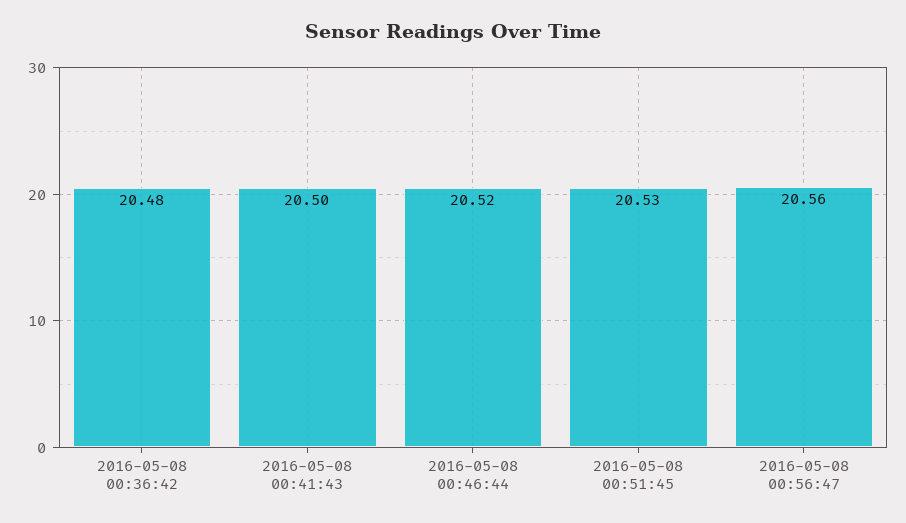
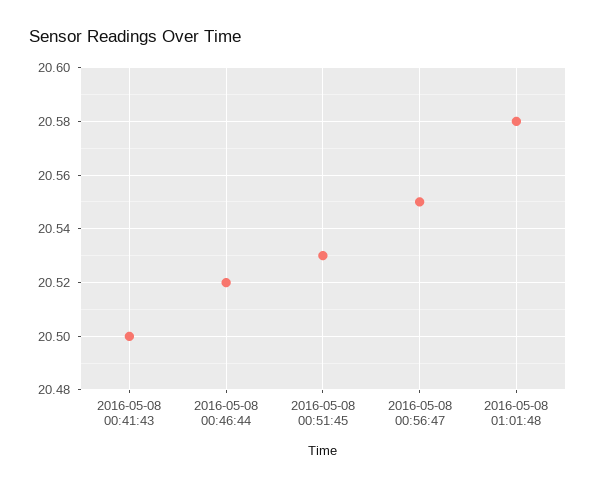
2016-05-08 00:36:42: 20.48 -> none
2016-05-08 00:56:47: 20.56 -> 20.55
2016-05-08 01:01:48: none -> 20.58

